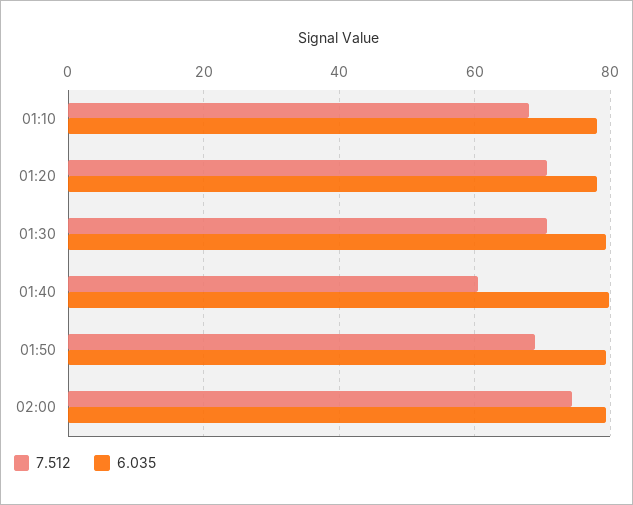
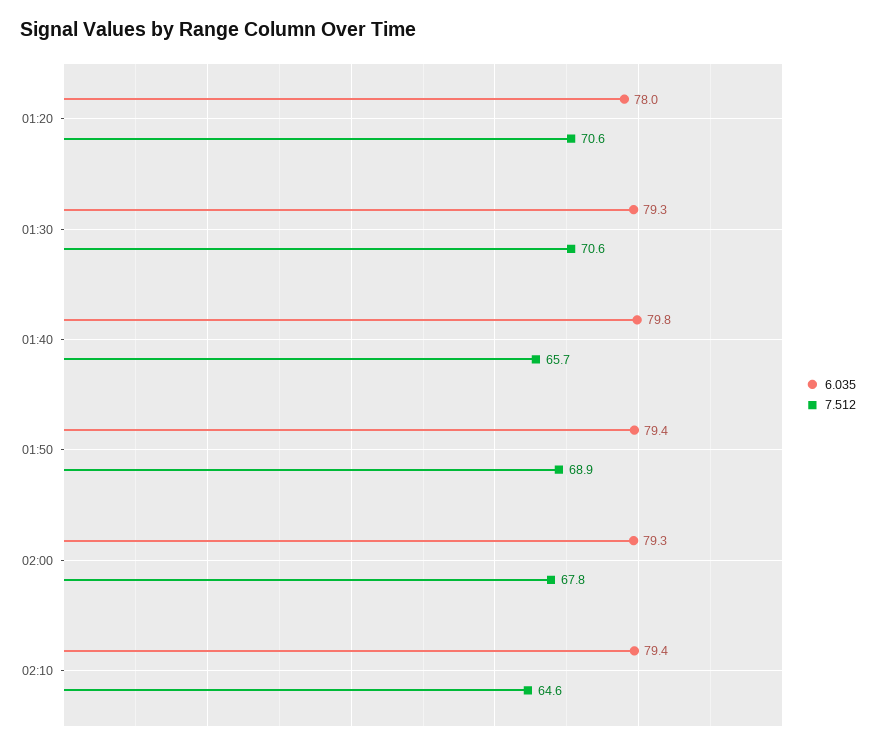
7.512, 01:10: 68 -> none
6.035, 01:10: 78 -> none
7.512, 01:40: 60 -> 65.7
7.512, 02:00: 74 -> 67.8
6.035, 02:10: none -> 79.4
7.512, 02:10: none -> 64.6

